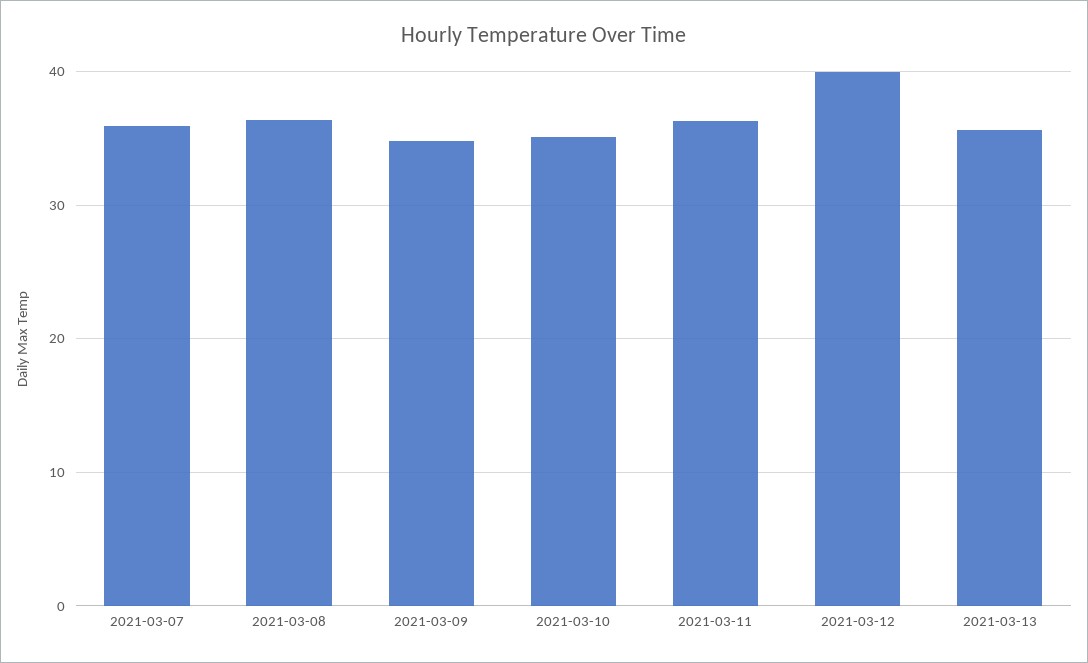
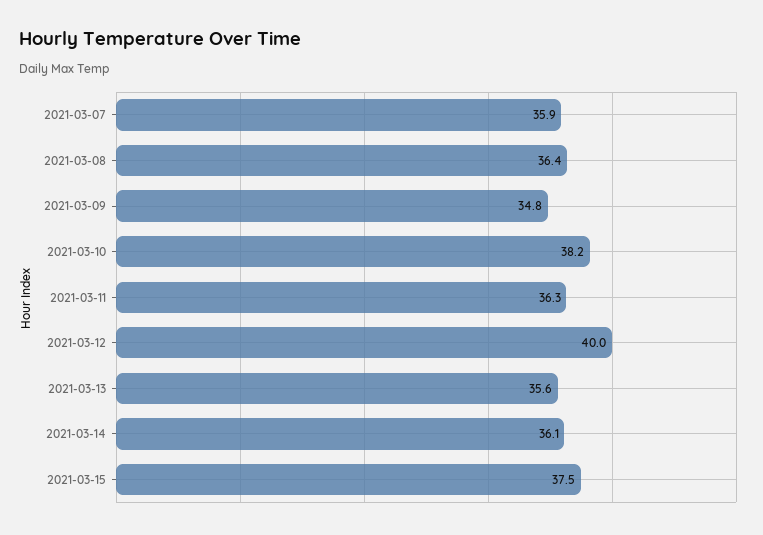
2021-03-10: 35 -> 38.2
2021-03-14: none -> 36.1
2021-03-15: none -> 37.5

